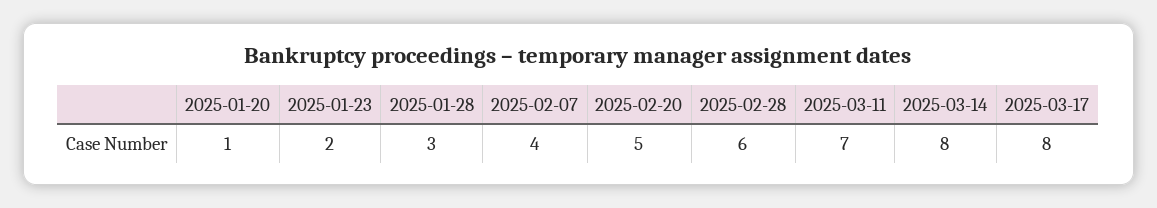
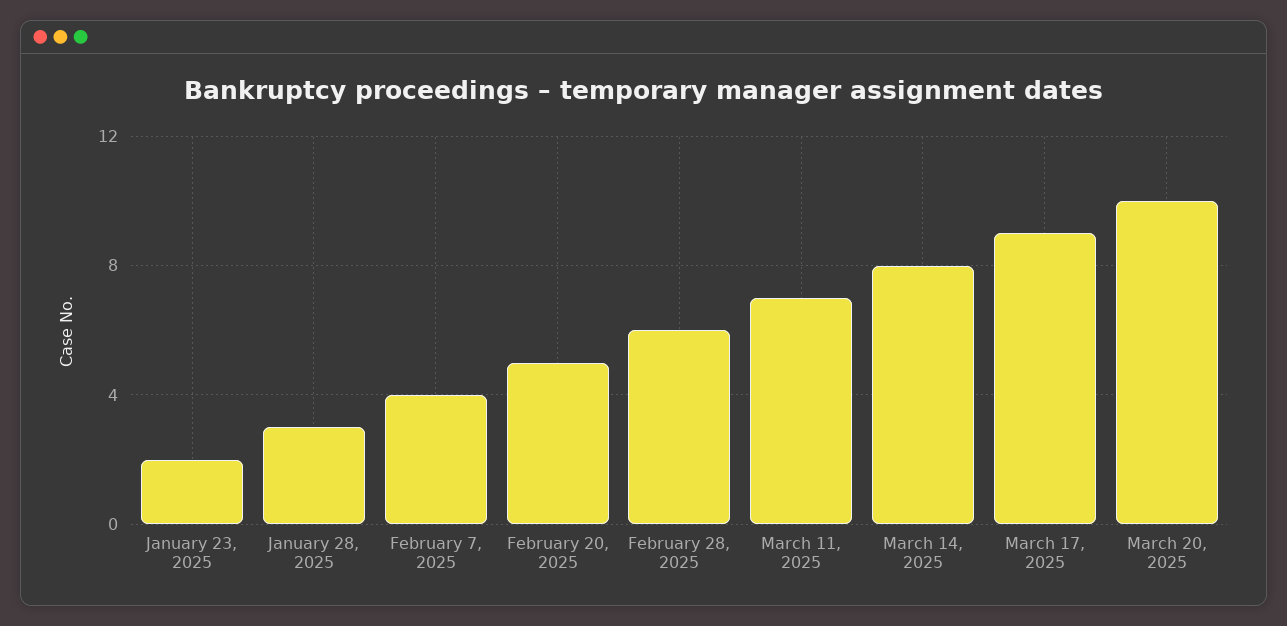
2025-01-20: 1 -> none
2025-03-17: 8 -> 9
March 20, 2025: none -> 10

